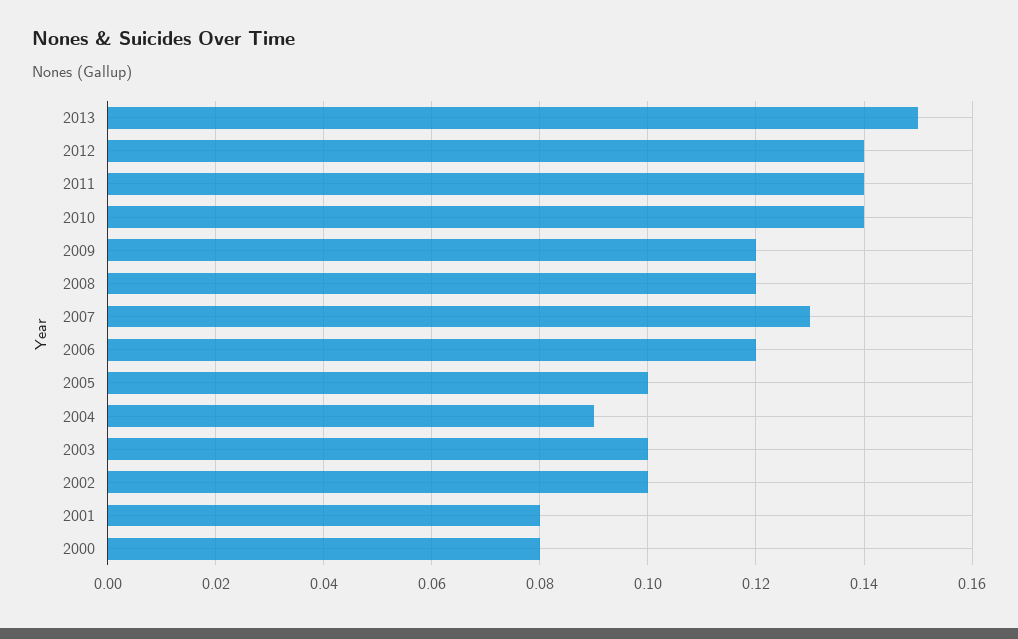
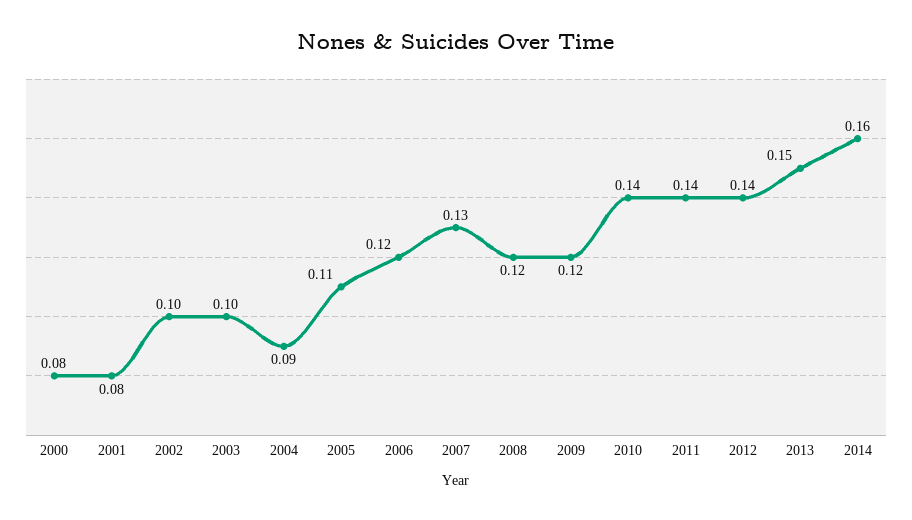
2005: 0.1 -> 0.11
2014: none -> 0.16

